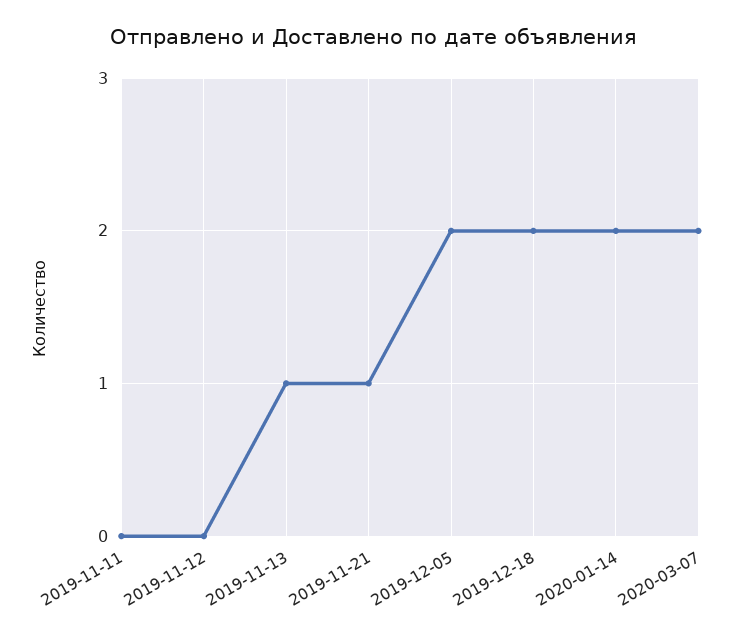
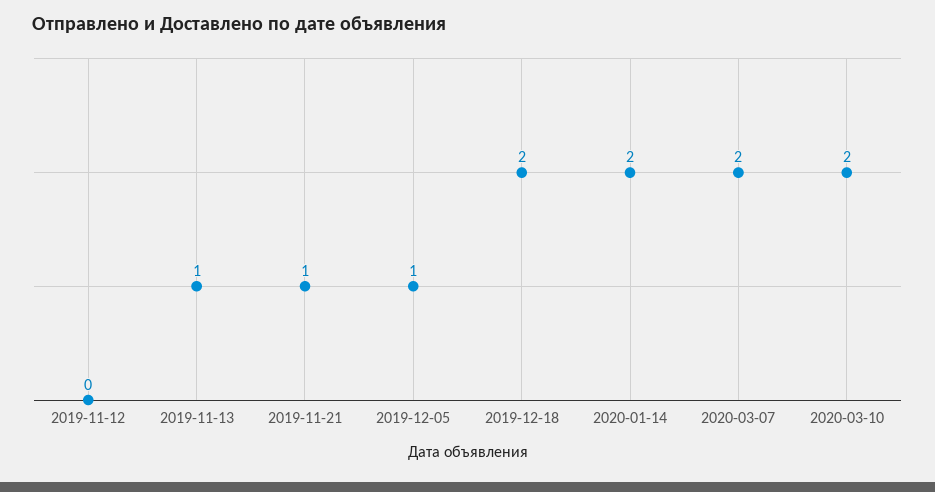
2019-11-11: 0 -> none
2019-12-05: 2 -> 1
2020-03-10: none -> 2

